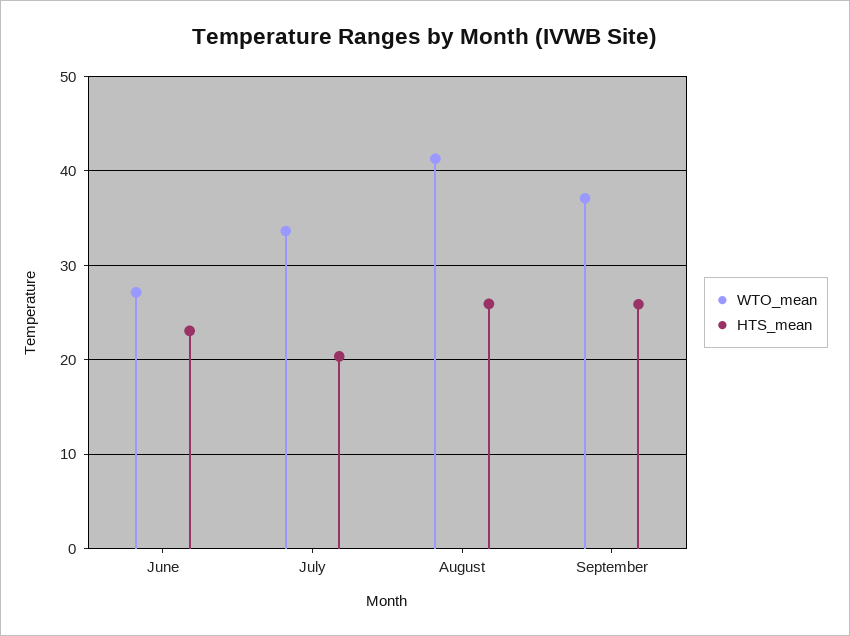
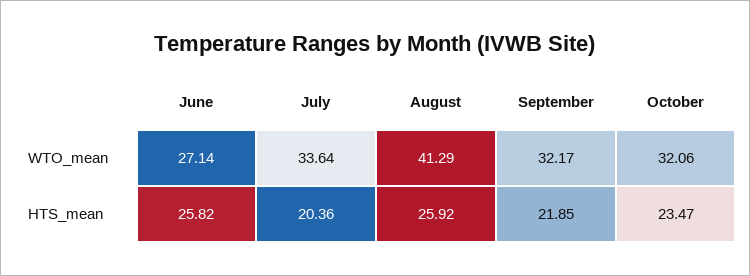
HTS_mean, June: 23 -> 25.82
WTO_mean, September: 37 -> 32.17
HTS_mean, September: 26 -> 21.85
WTO_mean, October: none -> 32.06
HTS_mean, October: none -> 23.47

